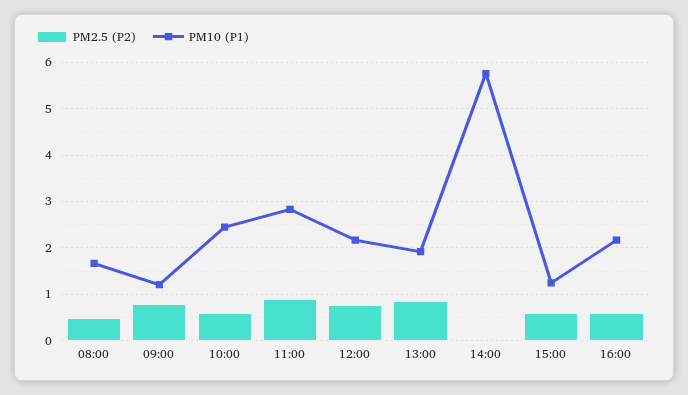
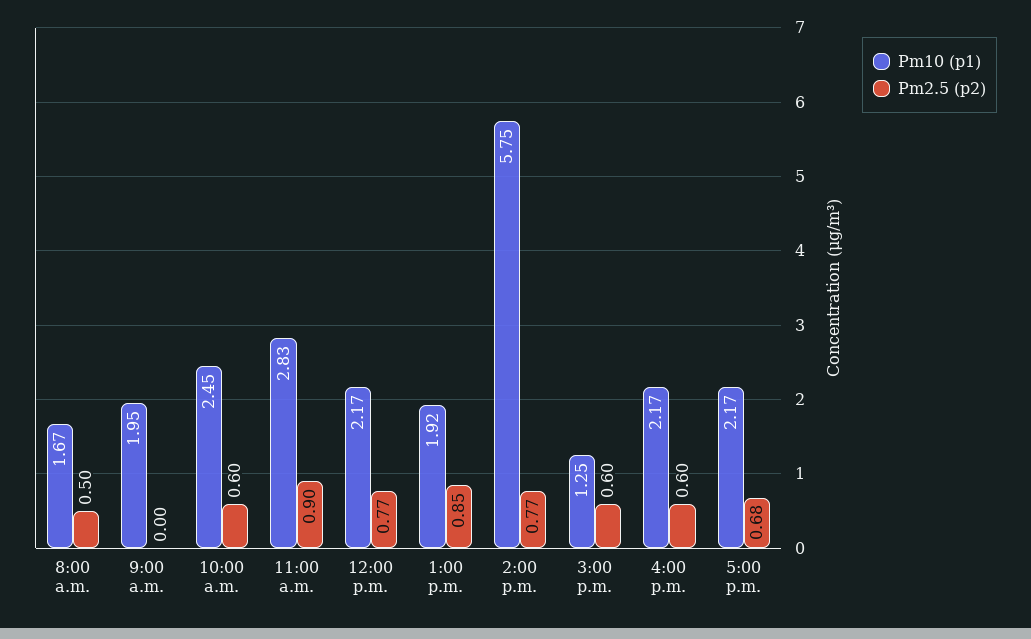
PM2.5 (P2), 09:00: 0.8 -> 0
PM10 (P1), 09:00: 1.2 -> 1.95
PM2.5 (P2), 14:00: 0 -> 0.77
PM10 (P1), 5:00 p.m.: none -> 2.17
PM2.5 (P2), 5:00 p.m.: none -> 0.68

